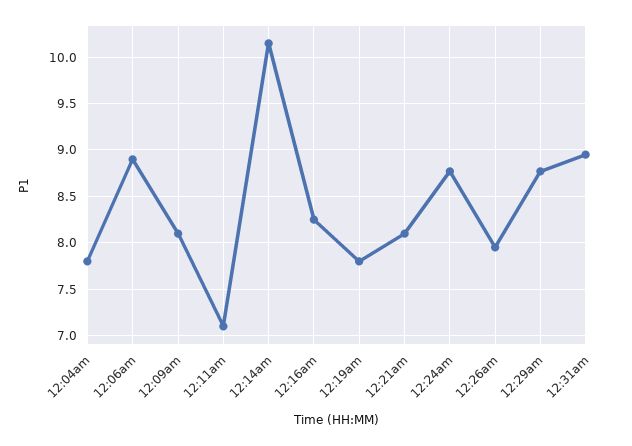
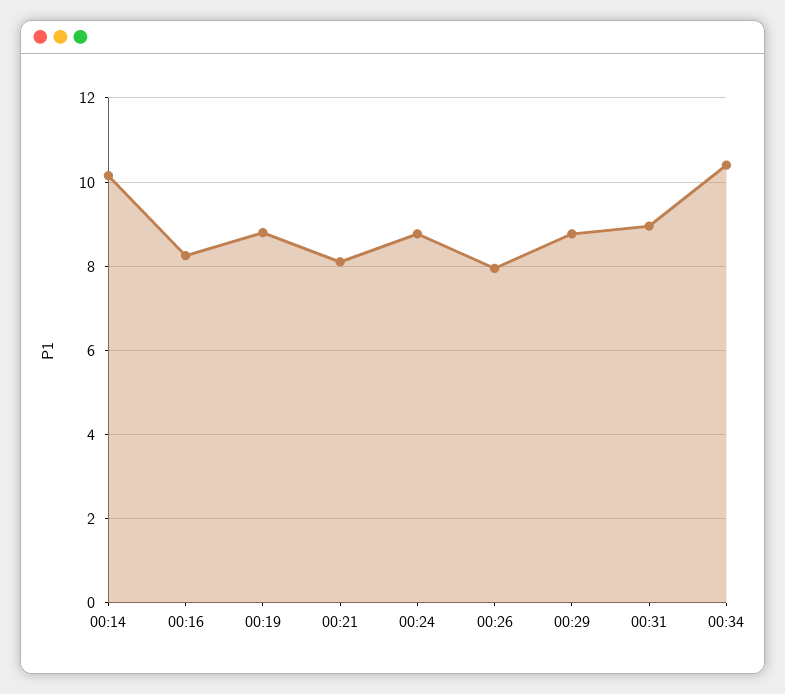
12:04am: 7.8 -> none
12:06am: 8.9 -> none
12:09am: 8.1 -> none
12:11am: 7.1 -> none
12:19am: 7.8 -> 8.8
00:34: none -> 10.4

